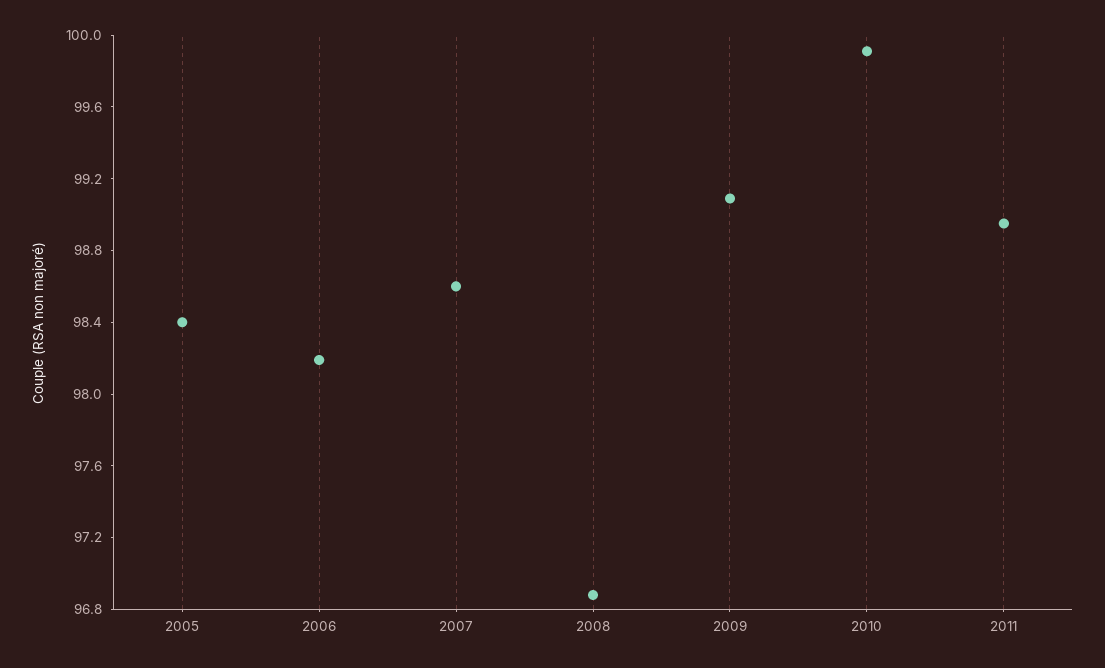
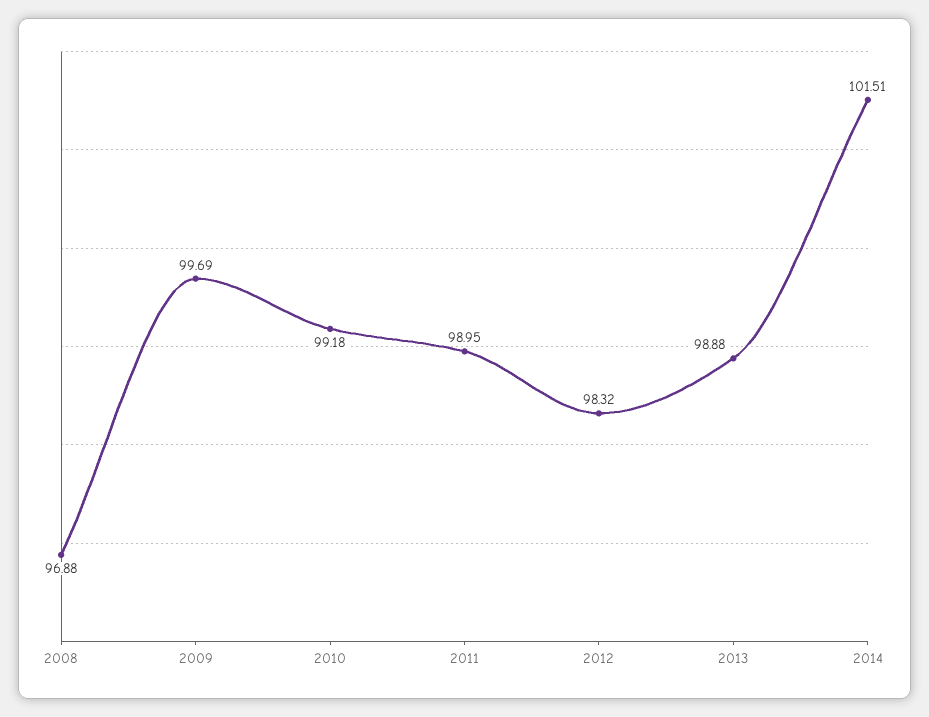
2005: 98.4 -> none
2006: 98.2 -> none
2007: 98.6 -> none
2009: 99.1 -> 99.69
2010: 99.9 -> 99.18
2012: none -> 98.32
2013: none -> 98.88
2014: none -> 101.51

